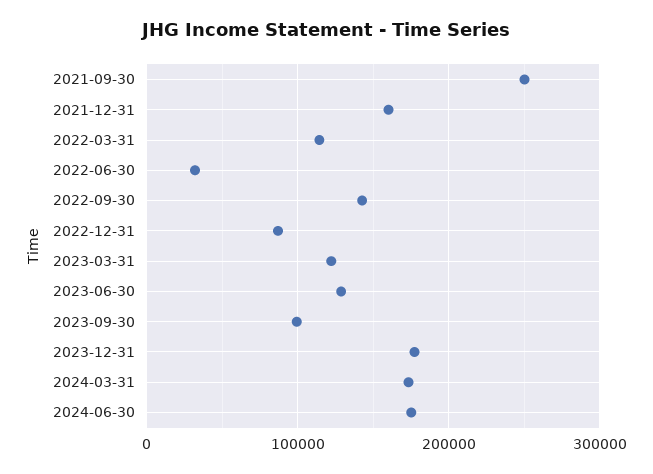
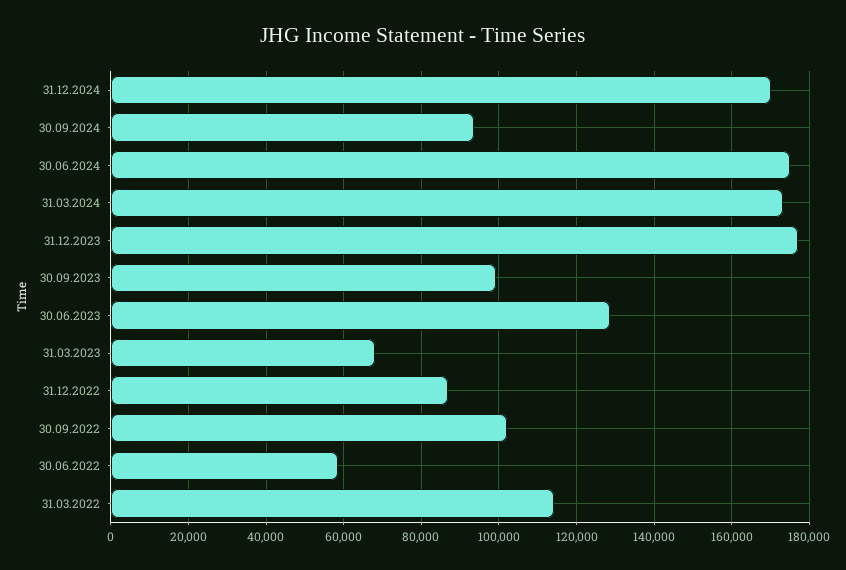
2021-09-30: 250000 -> none
2021-12-31: 160000 -> none
2022-06-30: 30000 -> 58000
2022-09-30: 140000 -> 102000
2023-03-31: 120000 -> 68000
31.12.2024: none -> 170000
30.09.2024: none -> 94000

